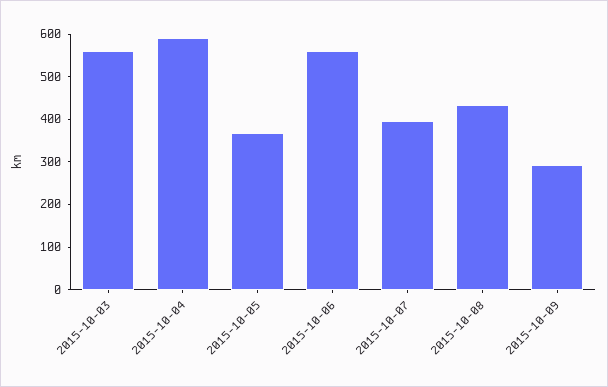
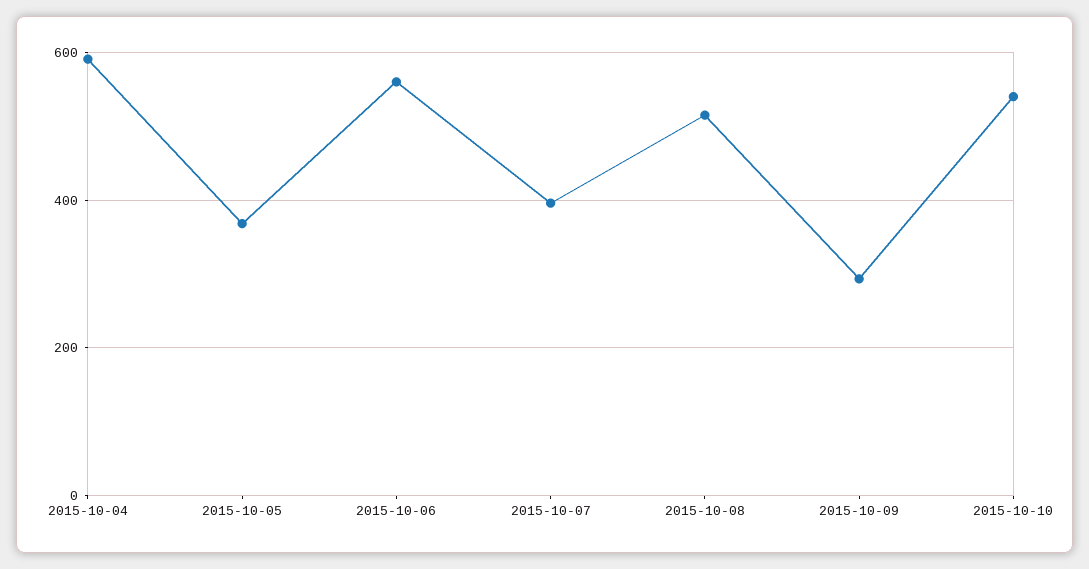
2015-10-03: 560 -> none
2015-10-08: 440 -> 520
2015-10-10: none -> 540

